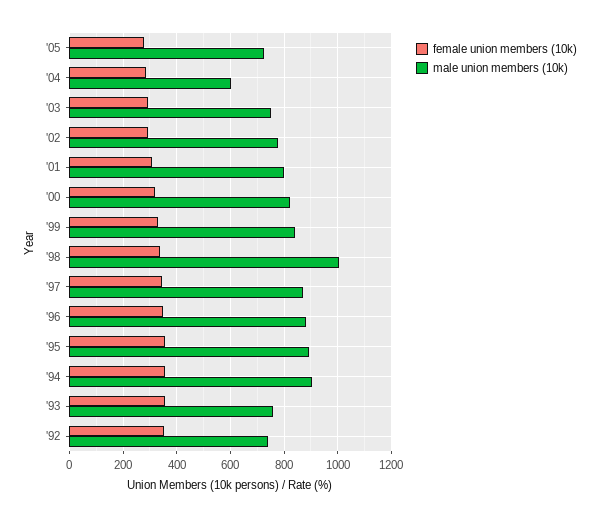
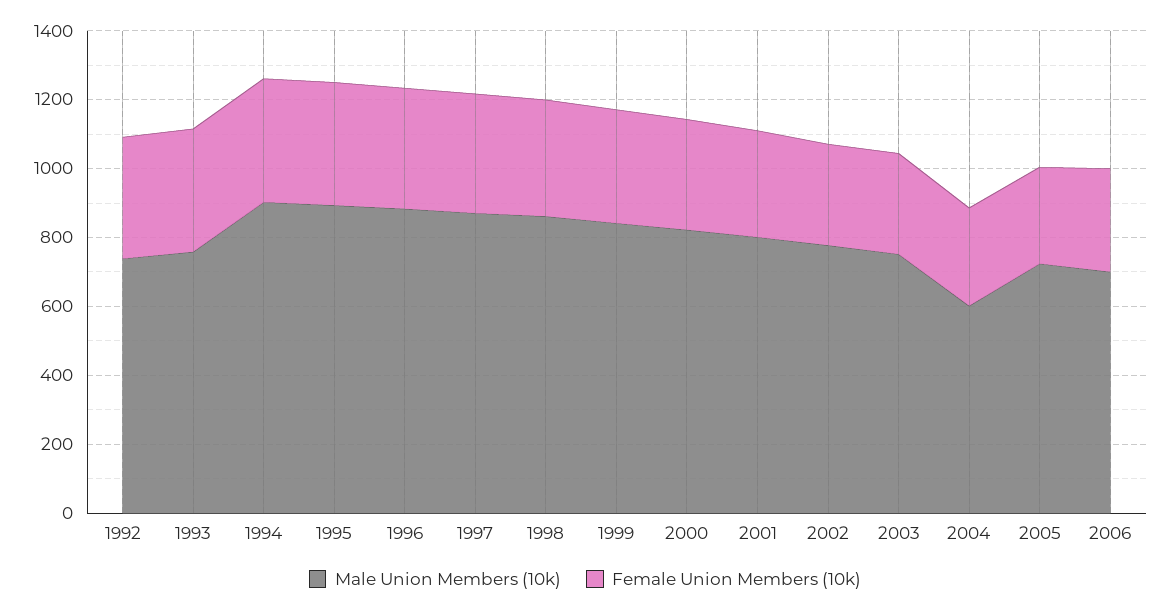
male union members (10k), '98: 1000 -> 850
male union members (10k), 2006: none -> 700
female union members (10k), 2006: none -> 300

